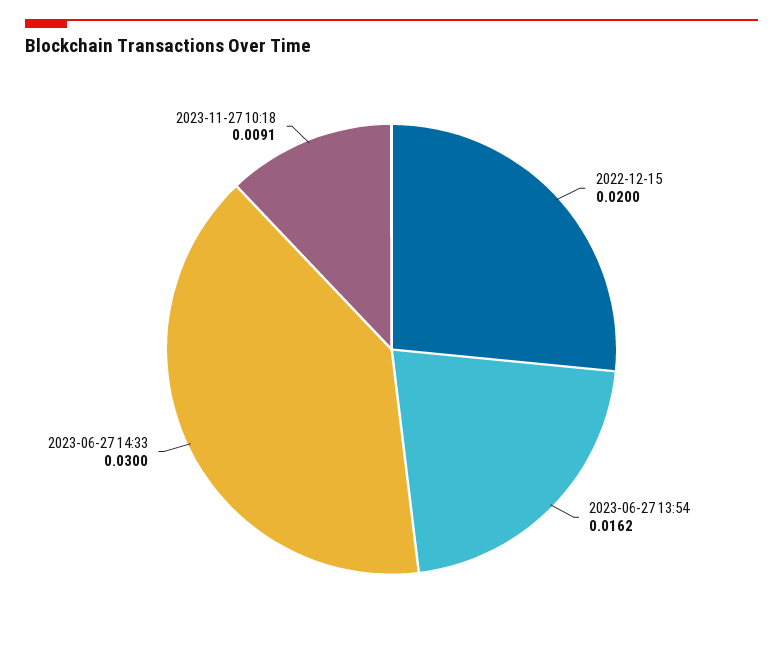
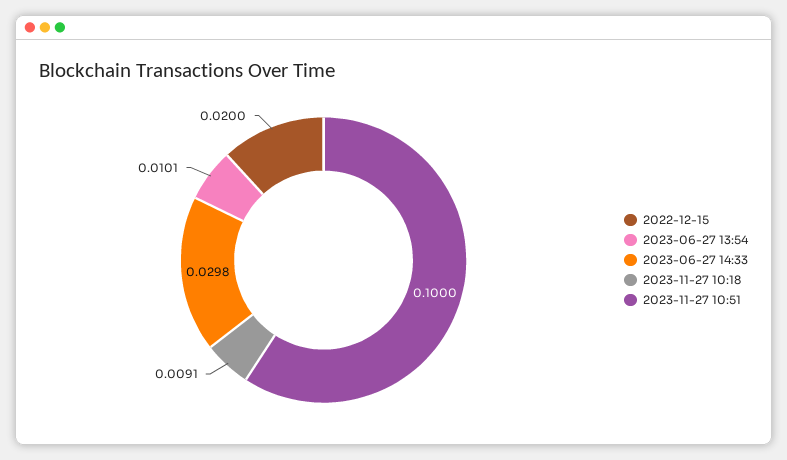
2023-06-27 13:54: 0.0162 -> 0.0101
2023-06-27 14:33: 0.03 -> 0.0298
2023-11-27 10:51: none -> 0.1

